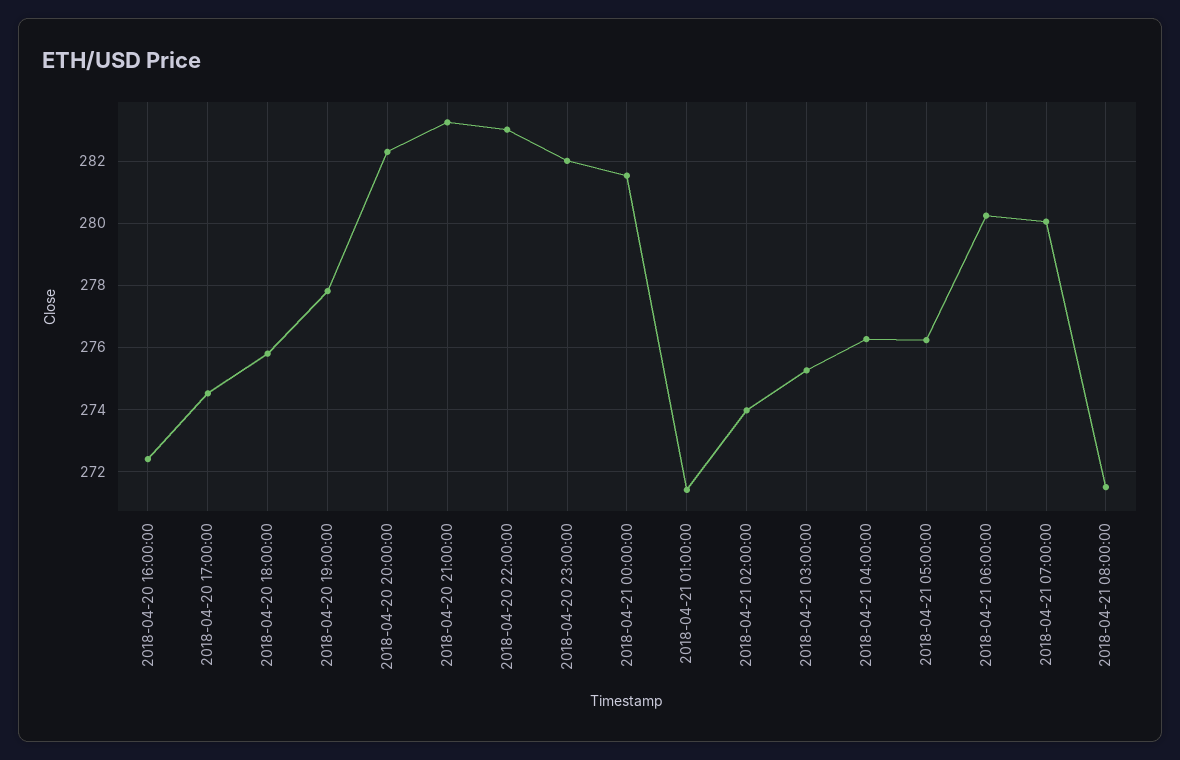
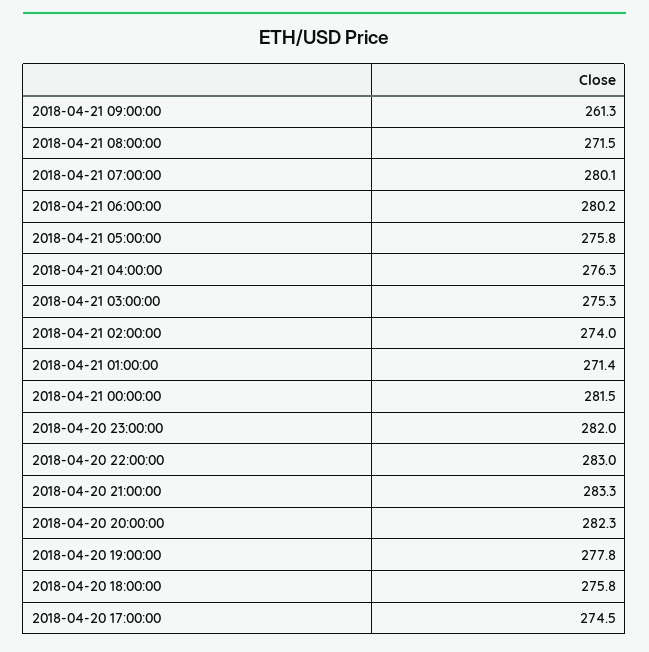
2018-04-20 16:00:00: 272.4 -> none
2018-04-21 05:00:00: 276.2 -> 275.8
2018-04-21 09:00:00: none -> 261.3

